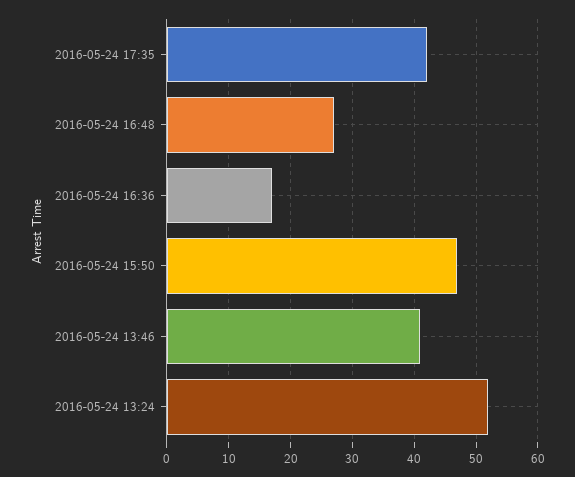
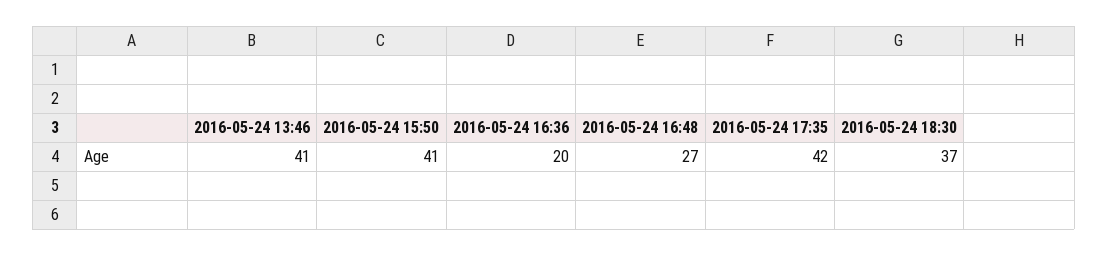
2016-05-24 16:36: 17 -> 20
2016-05-24 15:50: 47 -> 41
2016-05-24 13:24: 52 -> none
2016-05-24 18:30: none -> 37

